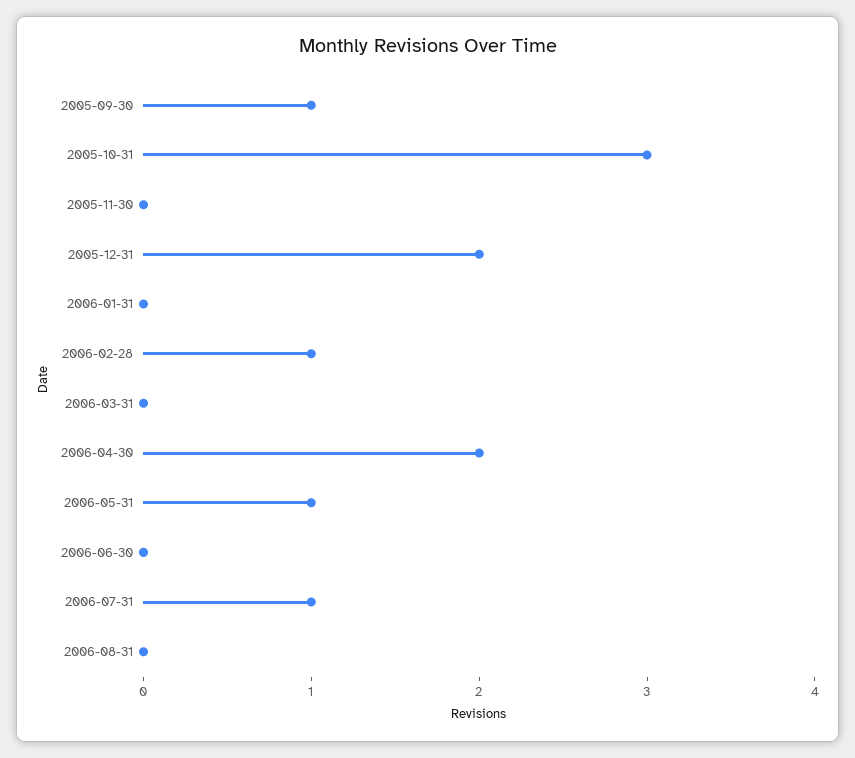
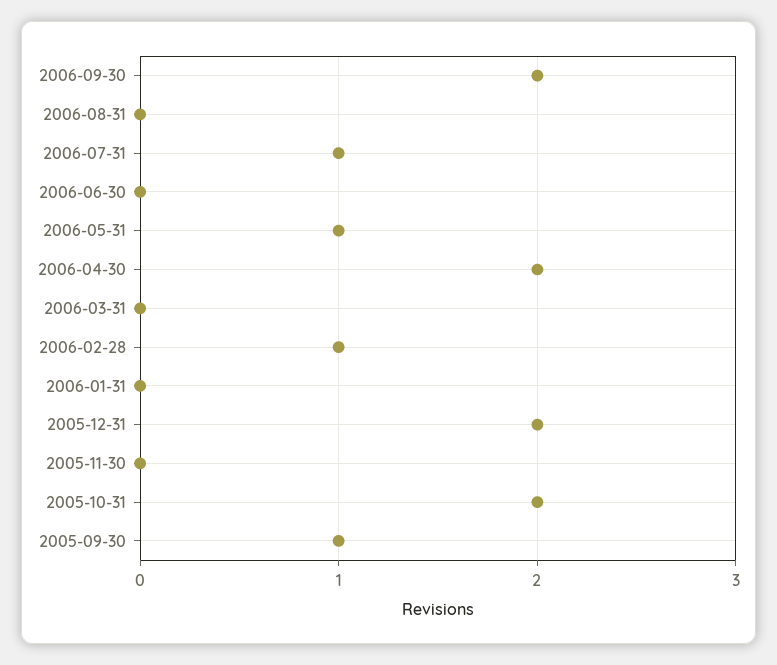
2005-10-31: 3 -> 2
2006-09-30: none -> 2

